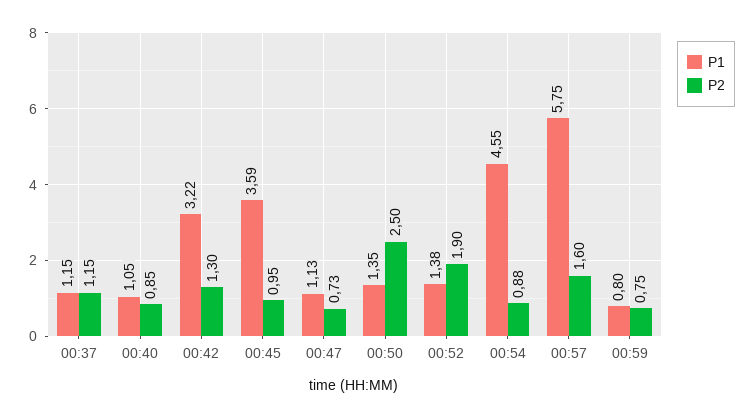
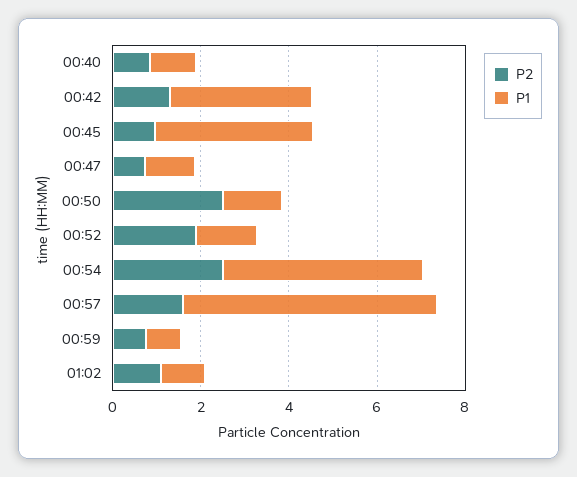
P1, 00:37: 1.15 -> none
P2, 00:37: 1.15 -> none
P2, 00:54: 0.88 -> 2.5
P2, 01:02: none -> 1
P1, 01:02: none -> 1

